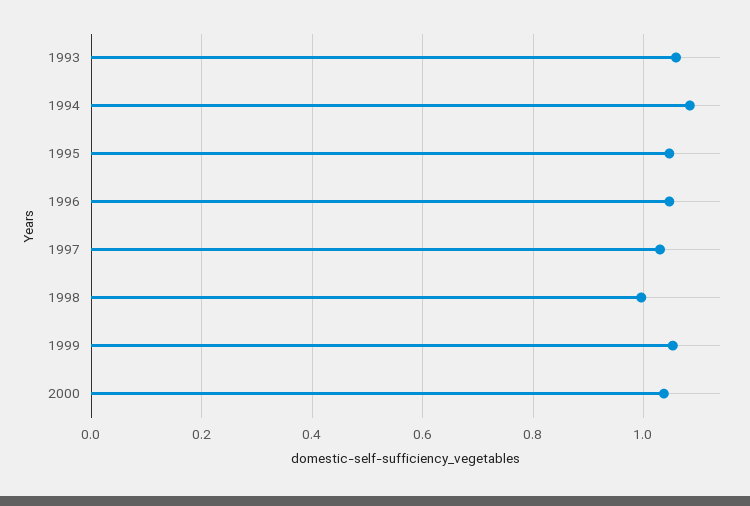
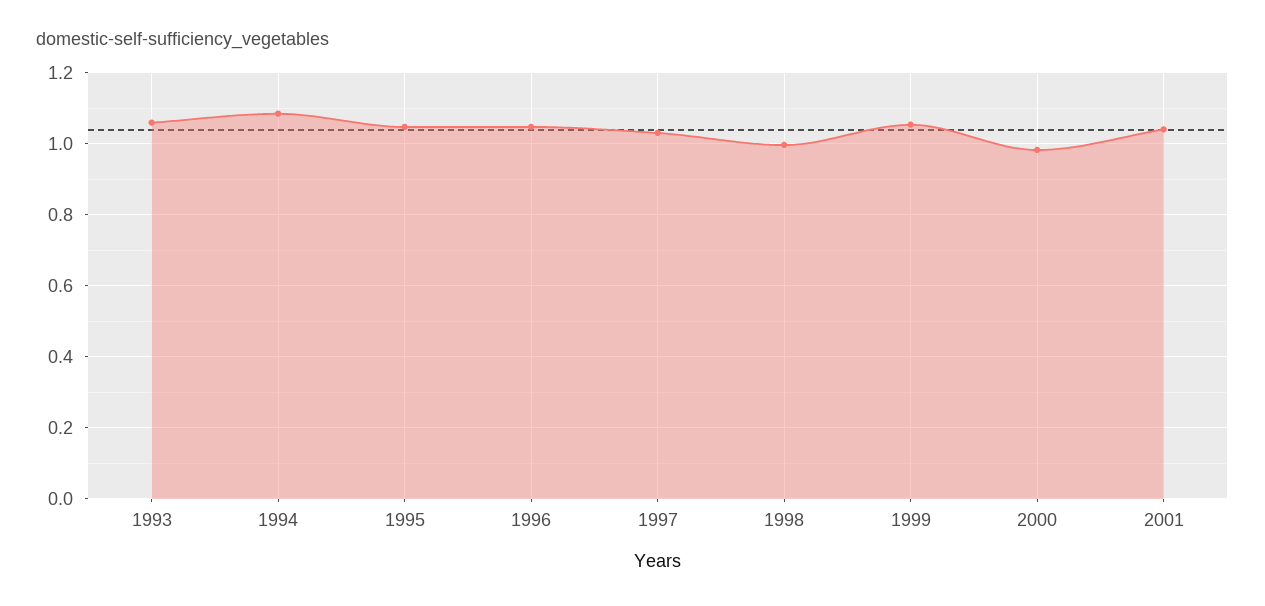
2000: 1.04 -> 0.98
2001: none -> 1.04

